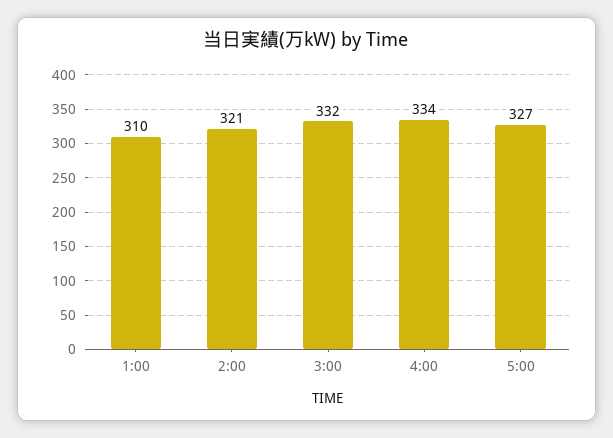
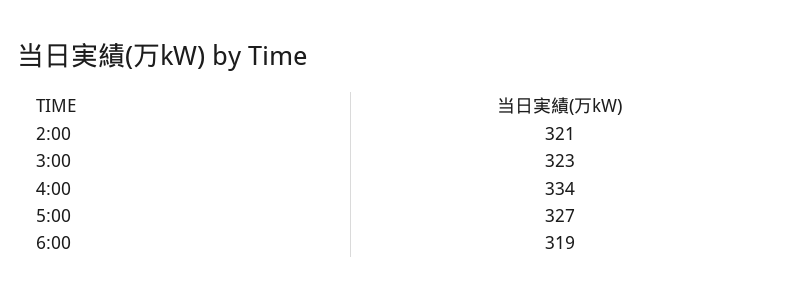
1:00: 310 -> none
3:00: 332 -> 323
6:00: none -> 319

